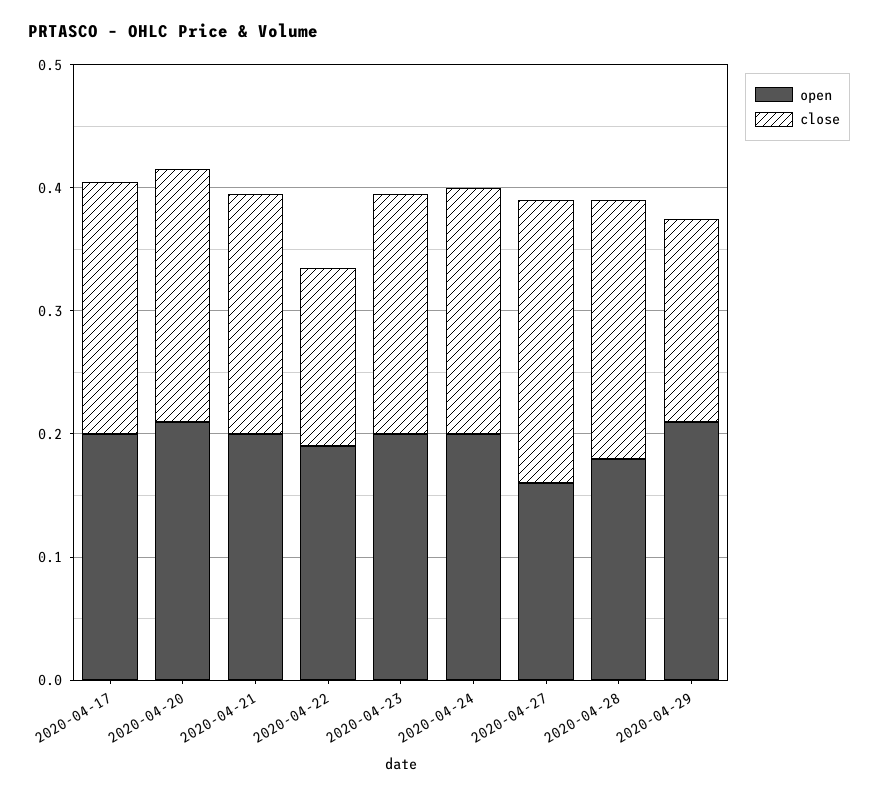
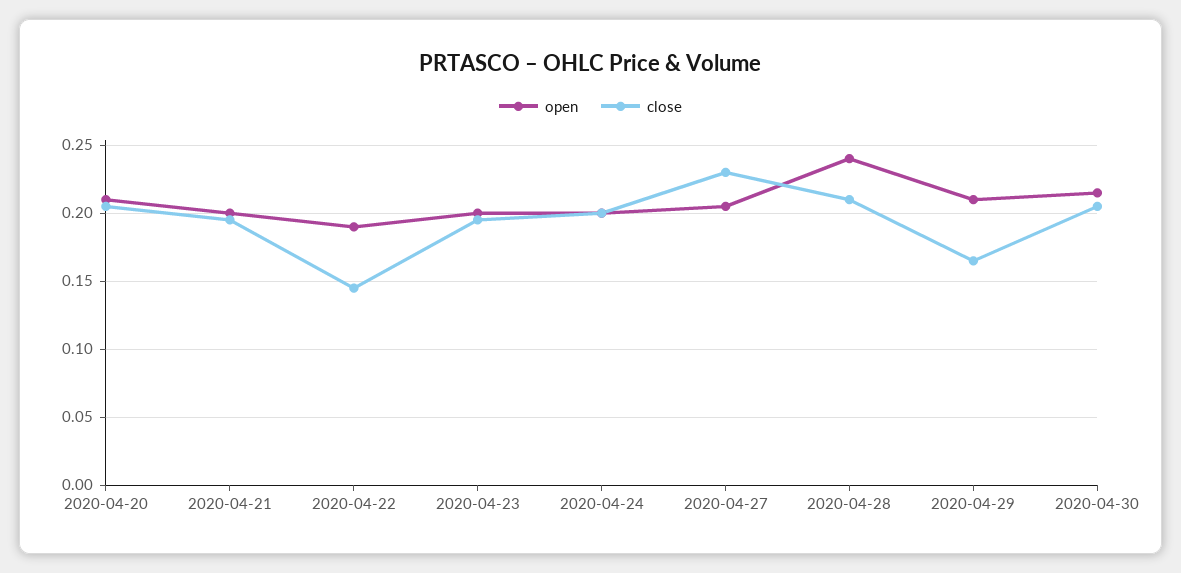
open, 2020-04-17: 0.2 -> none
close, 2020-04-17: 0.2 -> none
open, 2020-04-27: 0.16 -> 0.205
open, 2020-04-28: 0.18 -> 0.24
open, 2020-04-30: none -> 0.215
close, 2020-04-30: none -> 0.205

